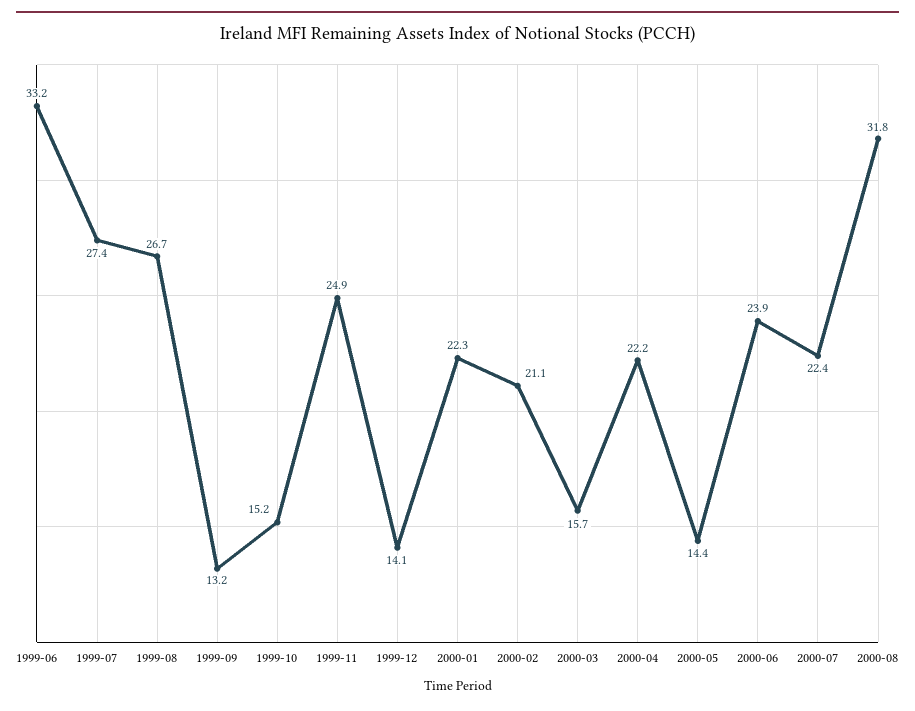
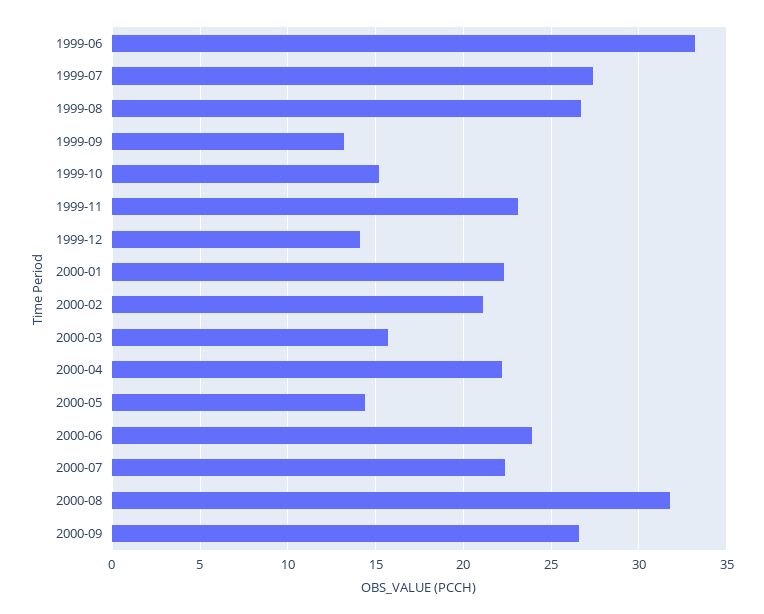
1999-11: 24.9 -> 23
2000-09: none -> 26.5

